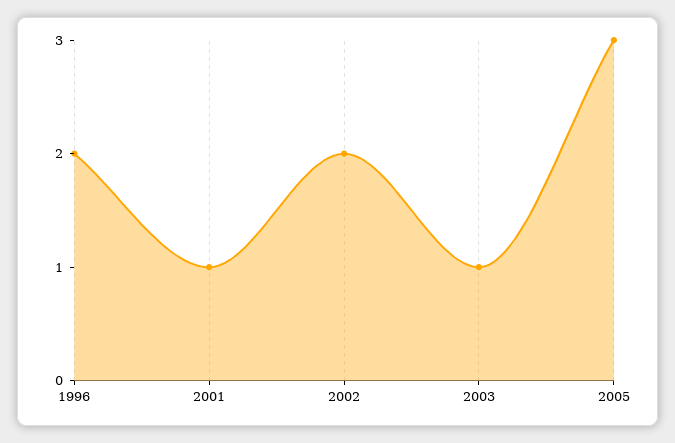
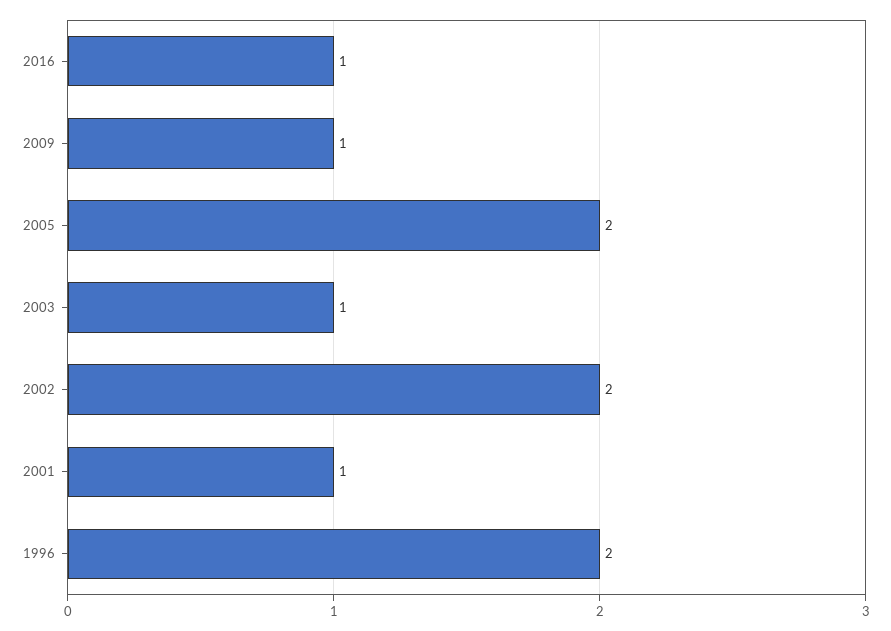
2005: 3 -> 2
2016: none -> 1
2009: none -> 1

